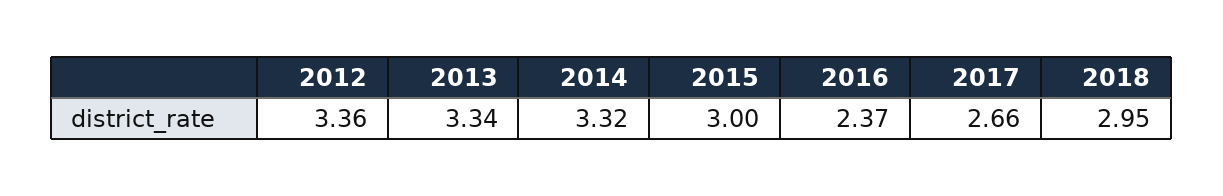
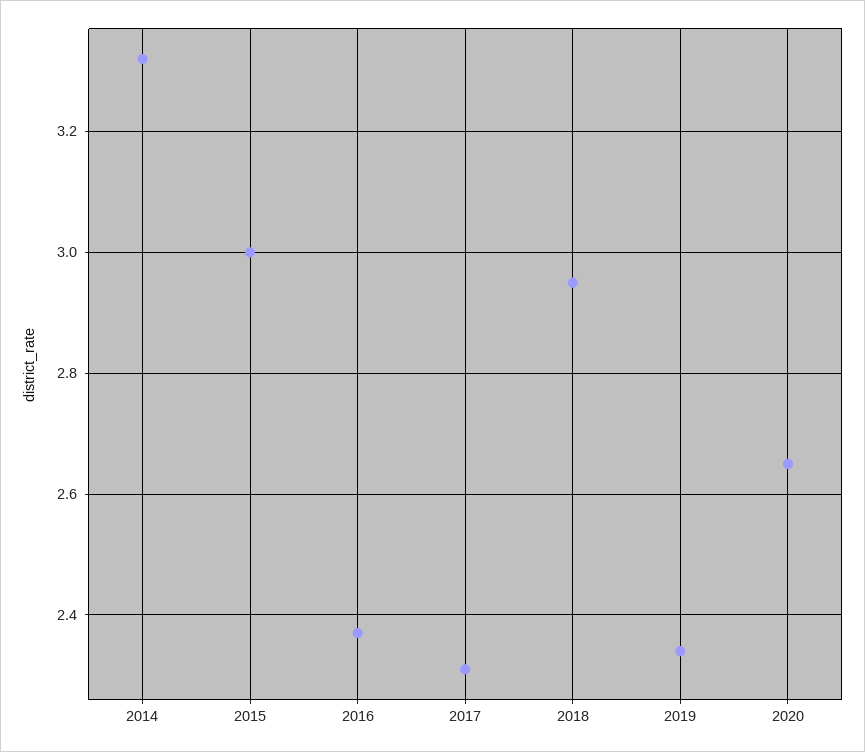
2012: 3.36 -> none
2013: 3.34 -> none
2017: 2.66 -> 2.3
2019: none -> 2.35
2020: none -> 2.65

